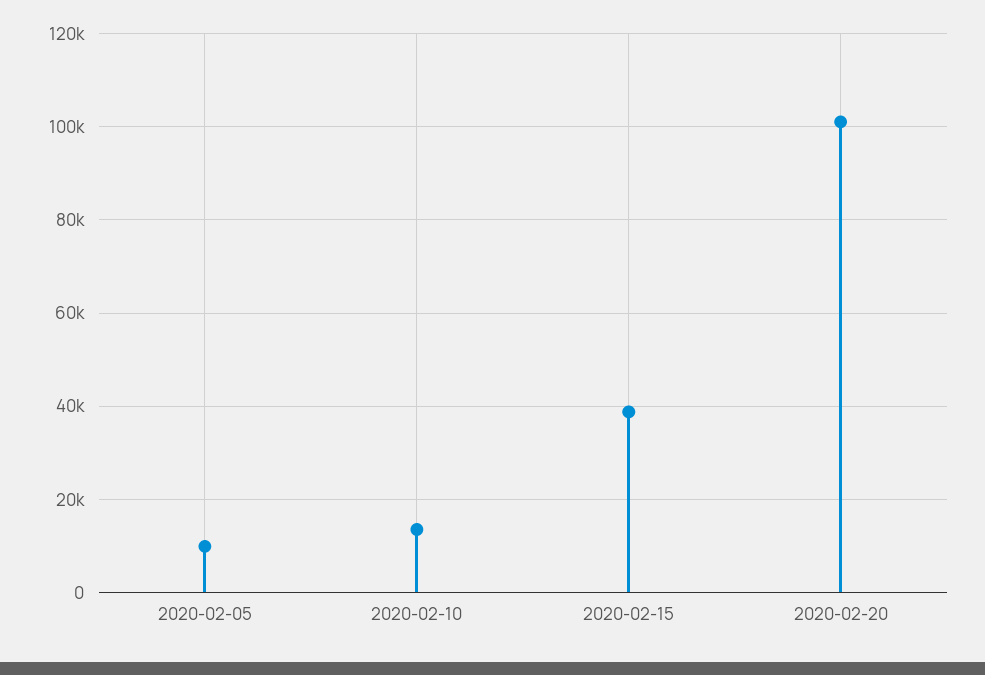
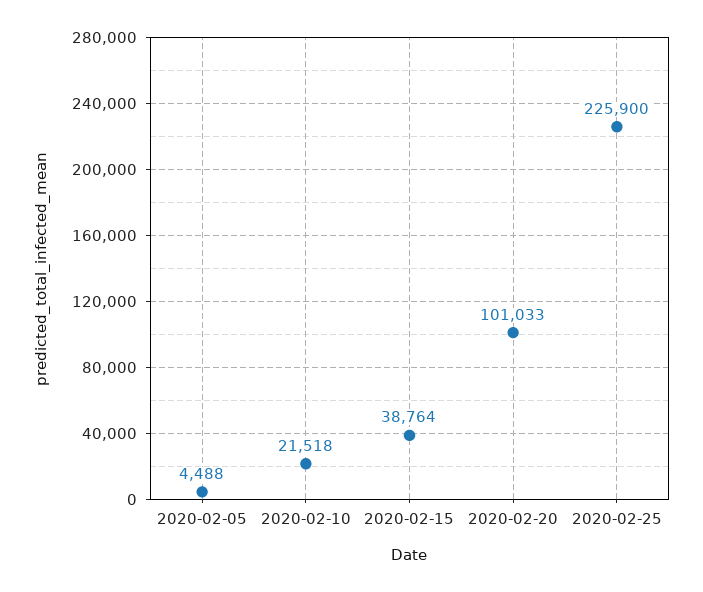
2020-02-05: 10000 -> 4488
2020-02-10: 14000 -> 21518
2020-02-25: none -> 225900

